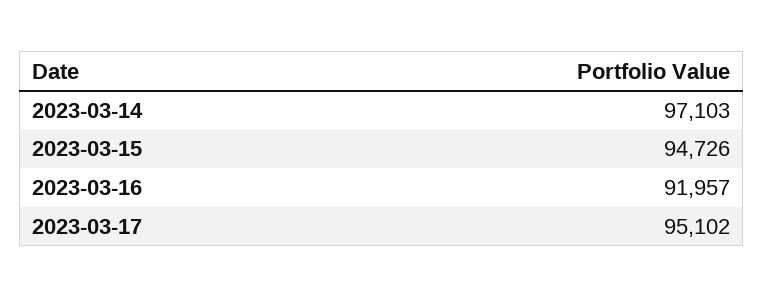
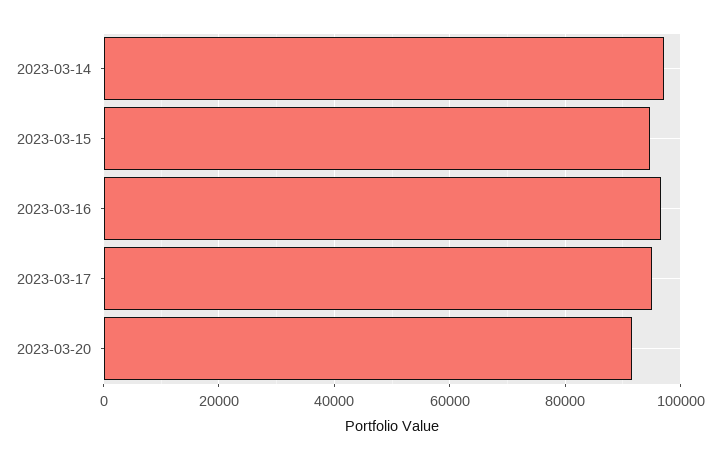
2023-03-16: 91957 -> 96000
2023-03-20: none -> 92000

